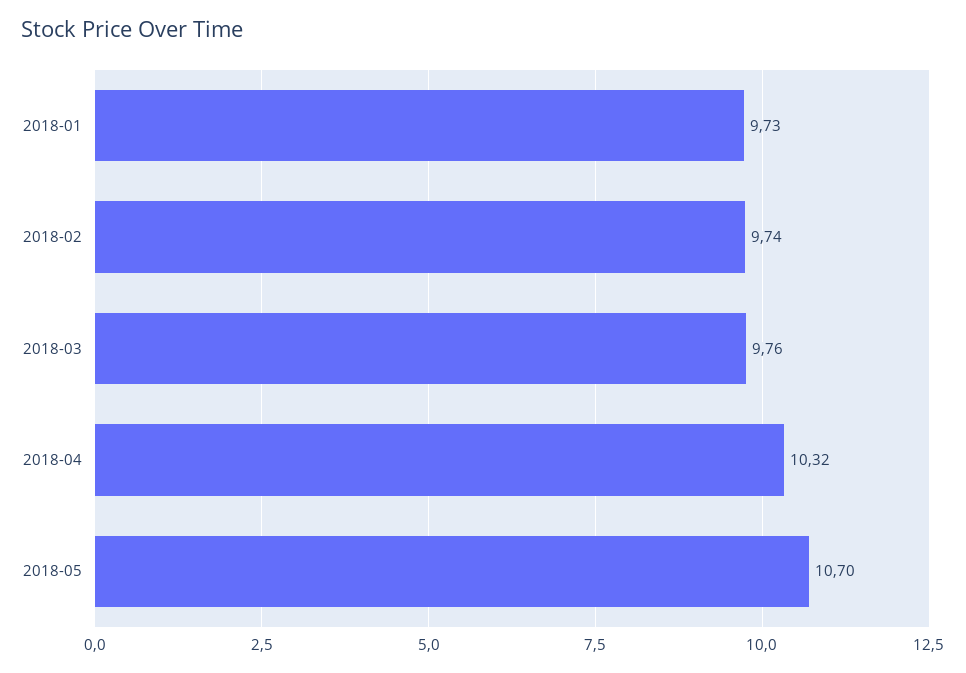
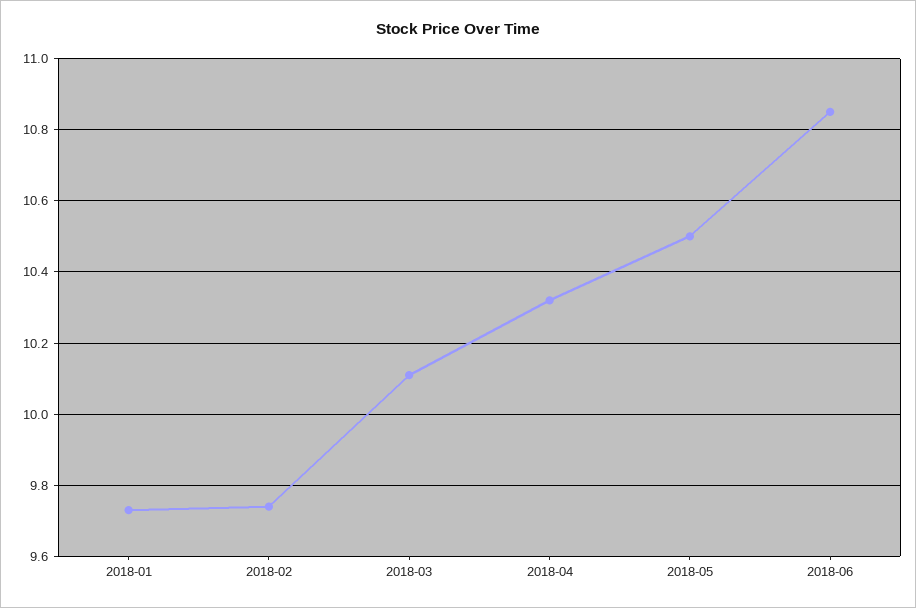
2018-03: 9.76 -> 10.1
2018-05: 10.7 -> 10.5
2018-06: none -> 10.85

